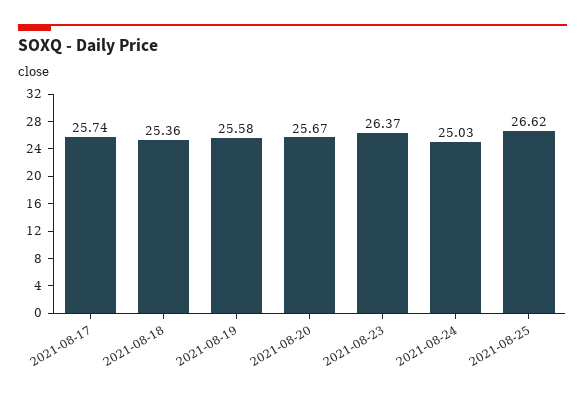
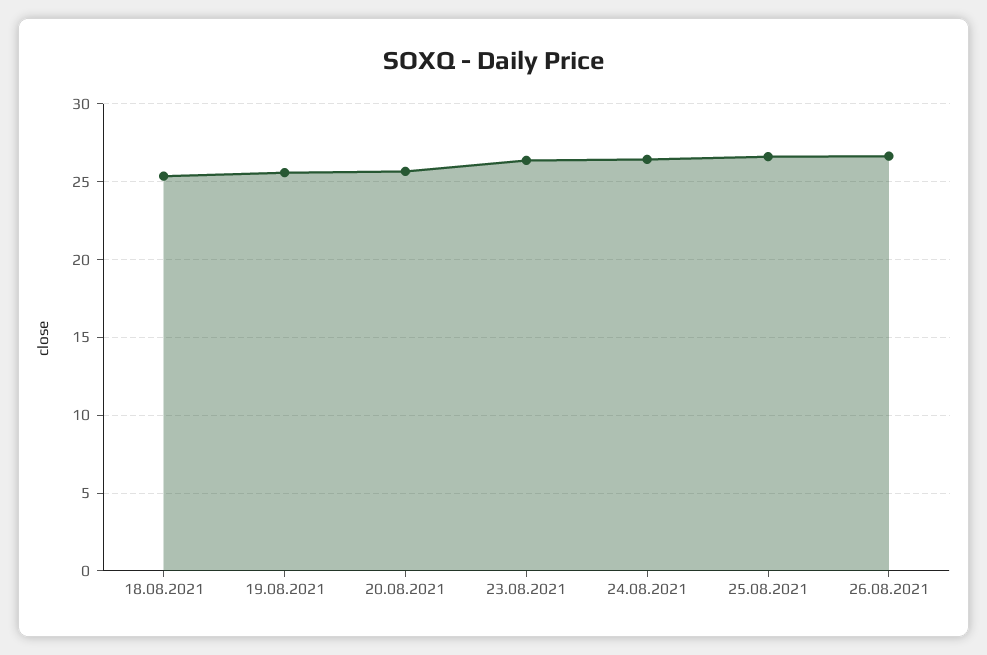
2021-08-17: 25.74 -> none
2021-08-24: 25.03 -> 26.5
26.08.2021: none -> 26.5

